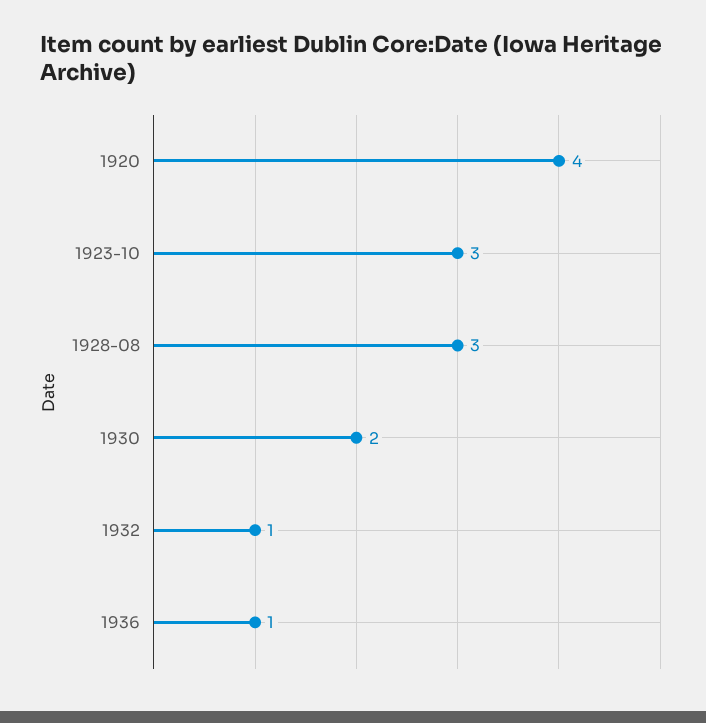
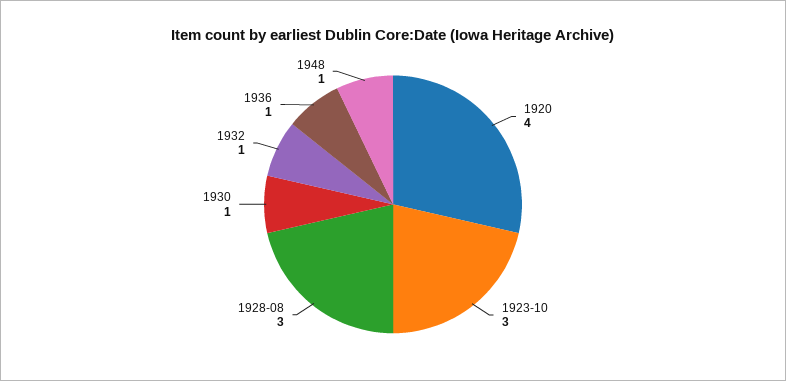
1930: 2 -> 1
1948: none -> 1

